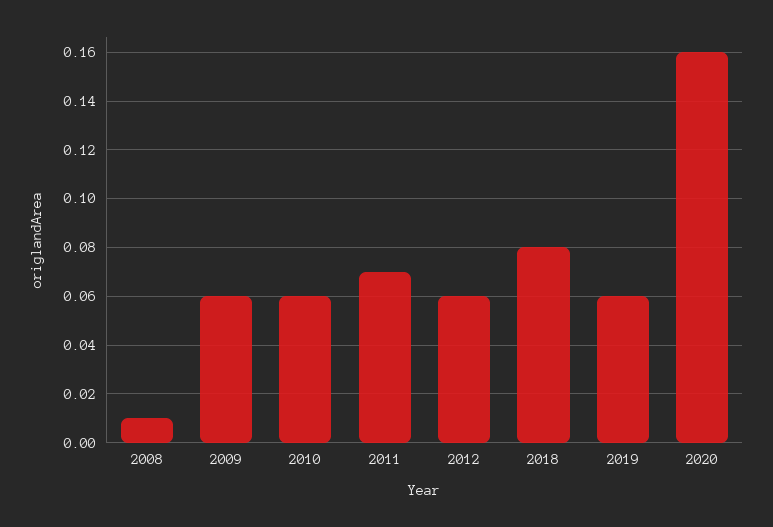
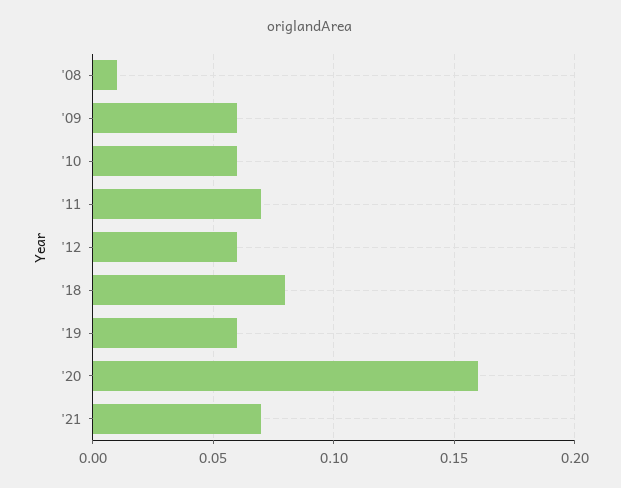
'21: none -> 0.07

